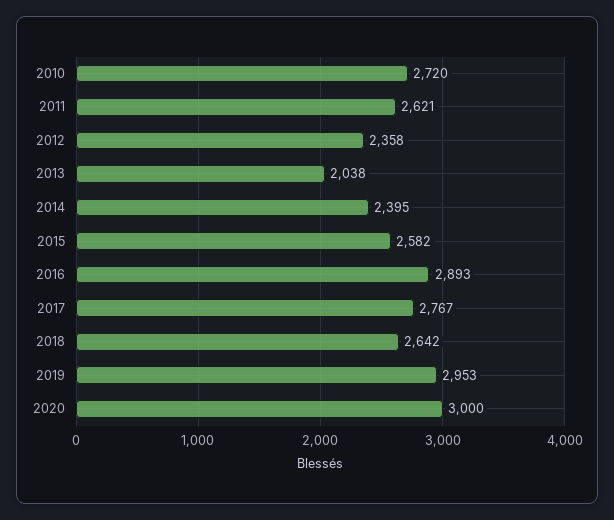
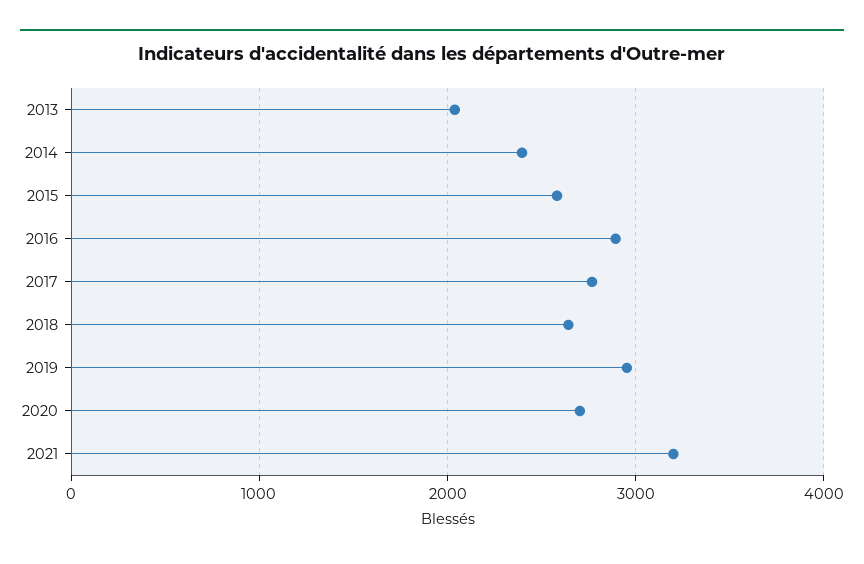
2010: 2720 -> none
2011: 2621 -> none
2012: 2358 -> none
2020: 3000 -> 2700
2021: none -> 3200

